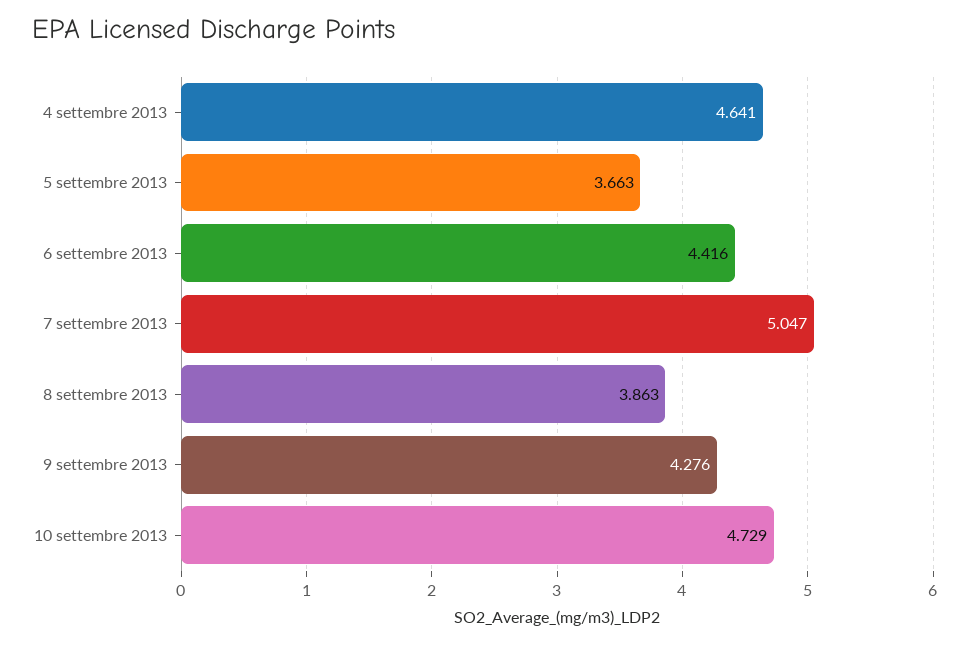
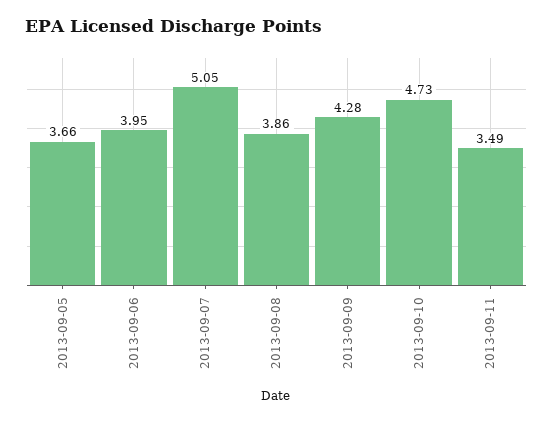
4 settembre 2013: 4.641 -> none
6 settembre 2013: 4.416 -> 3.95
2013-09-11: none -> 3.49

